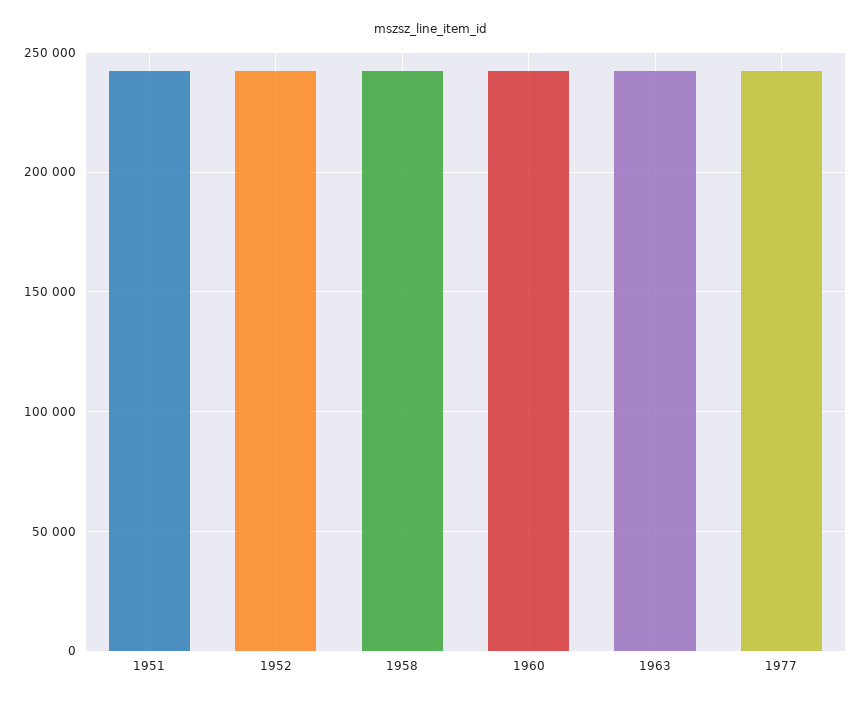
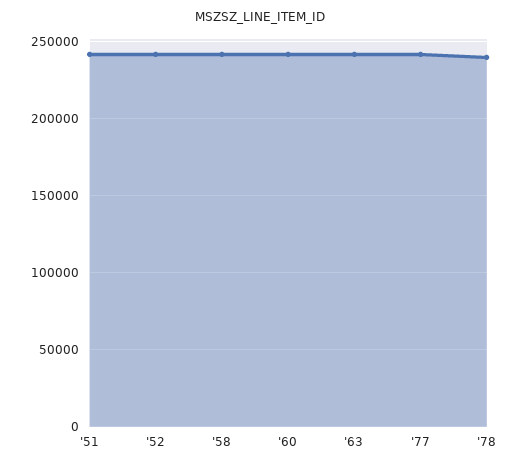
'78: none -> 240000

